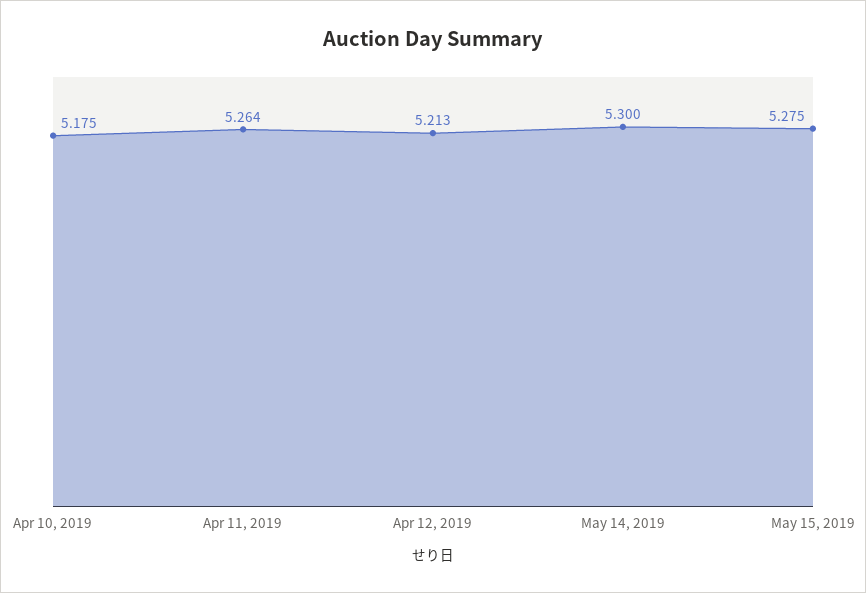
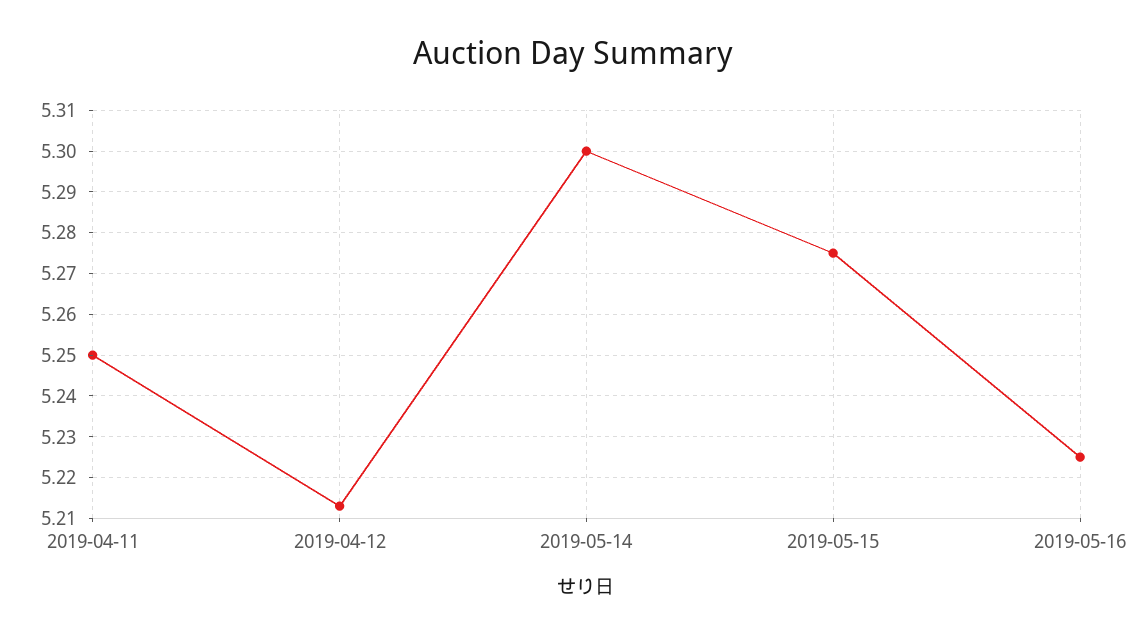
Apr 10, 2019: 5.175 -> none
Apr 11, 2019: 5.264 -> 5.25
2019-05-16: none -> 5.225

